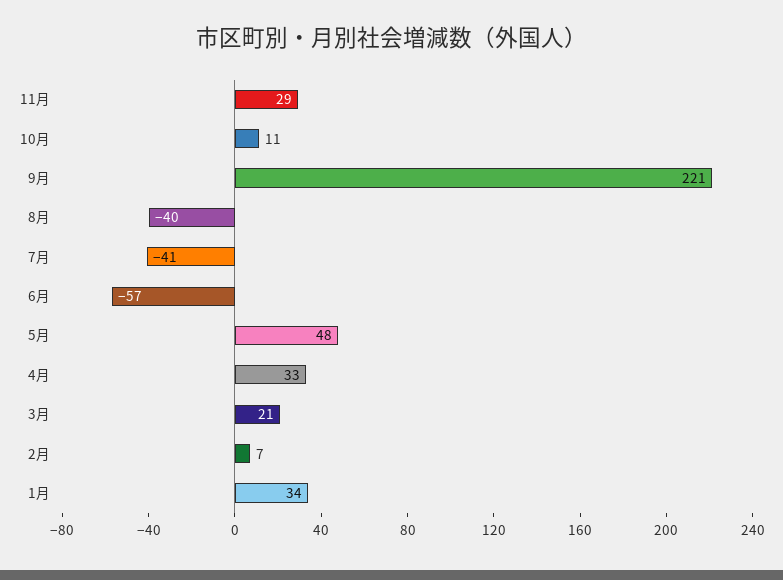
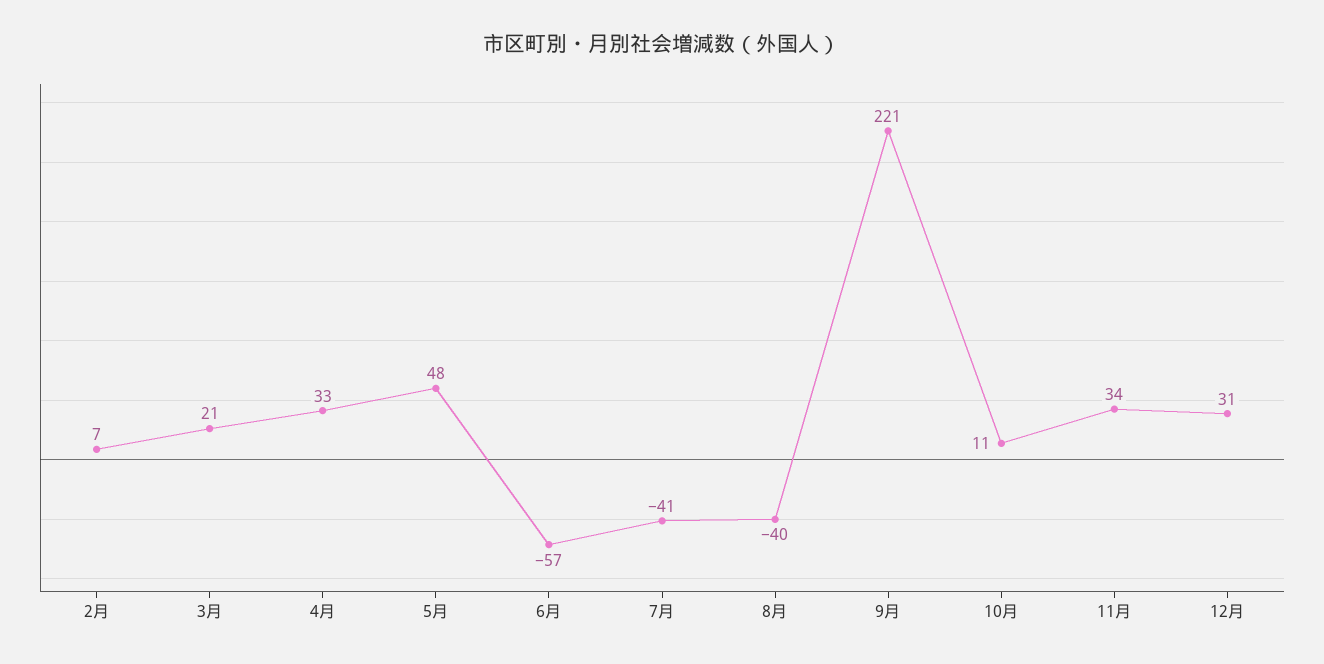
11月: 29 -> 34
1月: 34 -> none
12月: none -> 31

